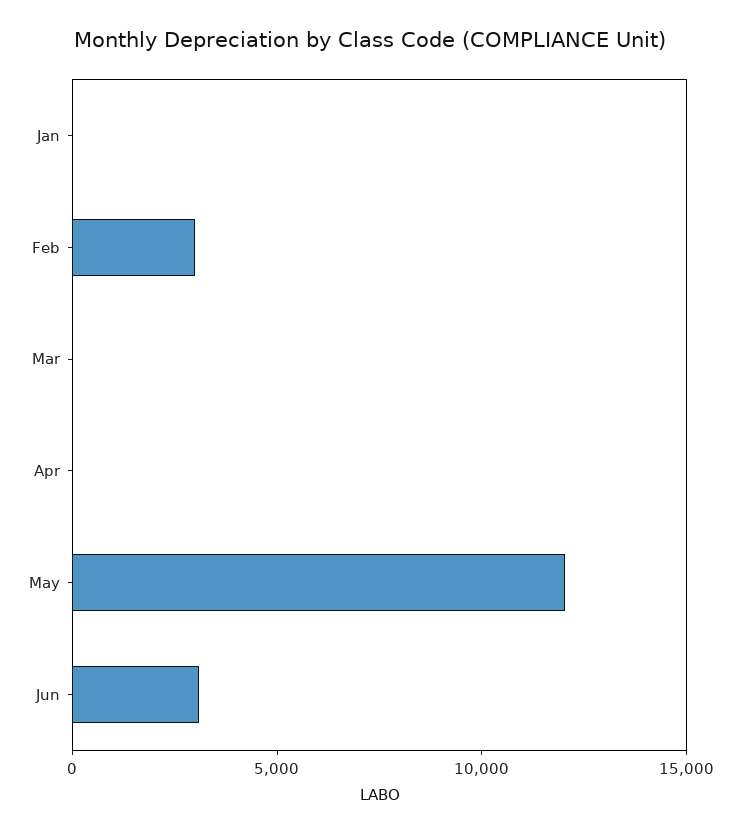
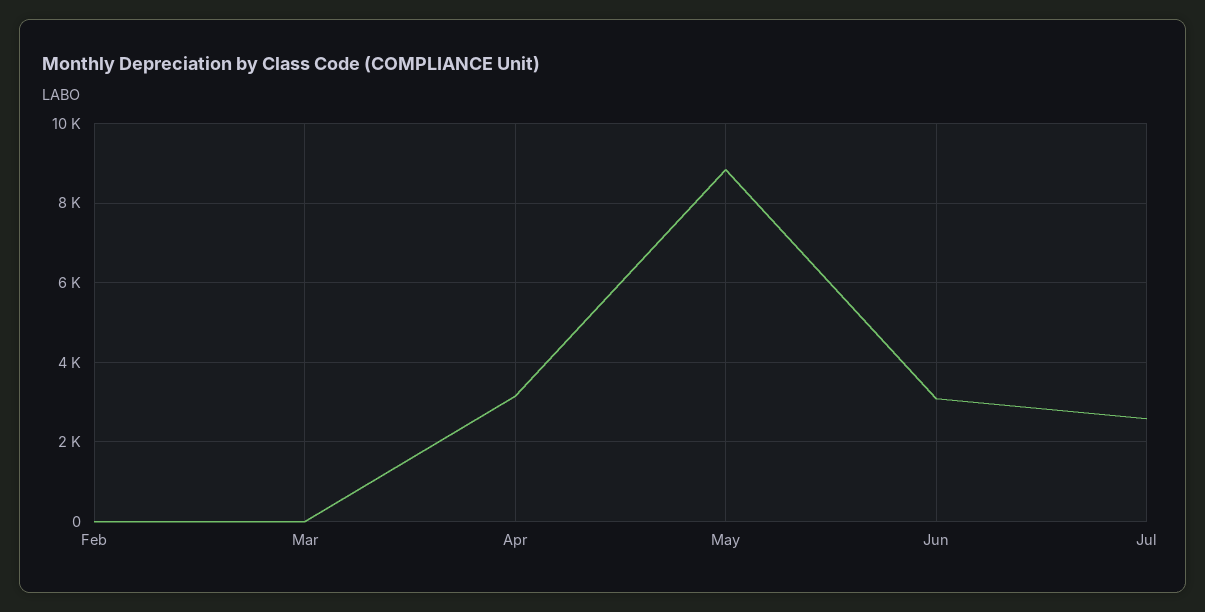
Jan: 0 -> none
Feb: 3000 -> 0
Apr: 0 -> 3200
May: 12000 -> 8800
Jul: none -> 2600

